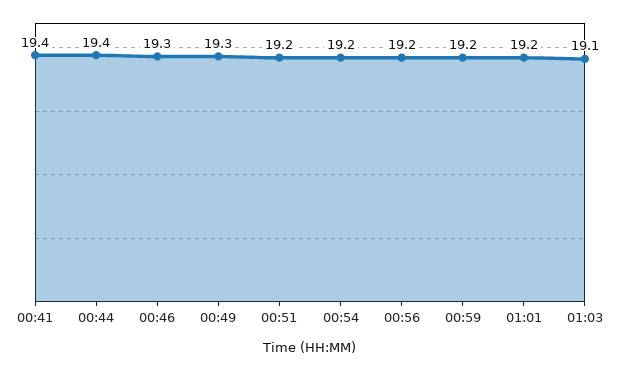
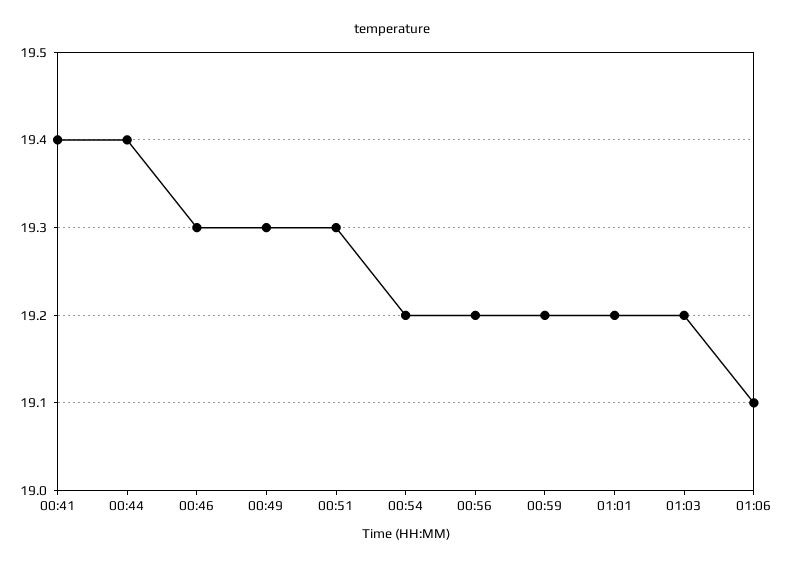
00:51: 19.2 -> 19.3
01:03: 19.1 -> 19.2
01:06: none -> 19.1

